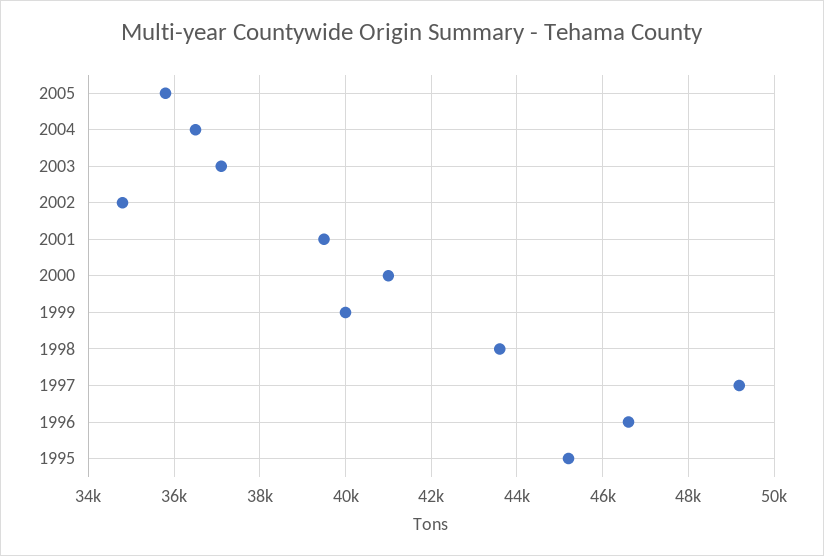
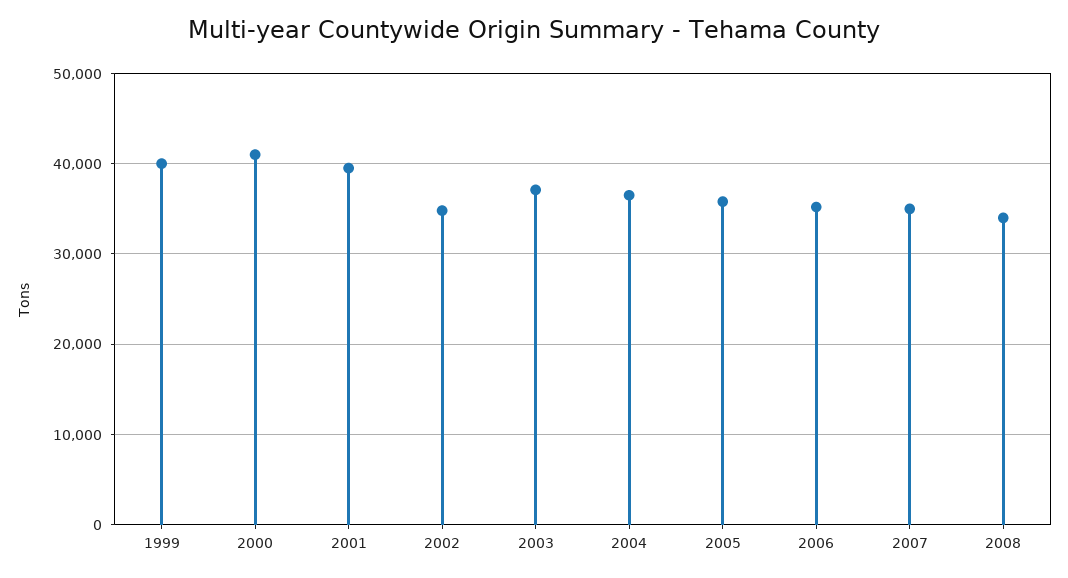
1998: 43600 -> none
1997: 49200 -> none
1996: 46600 -> none
1995: 45200 -> none
2006: none -> 35000
2007: none -> 35000
2008: none -> 34000

